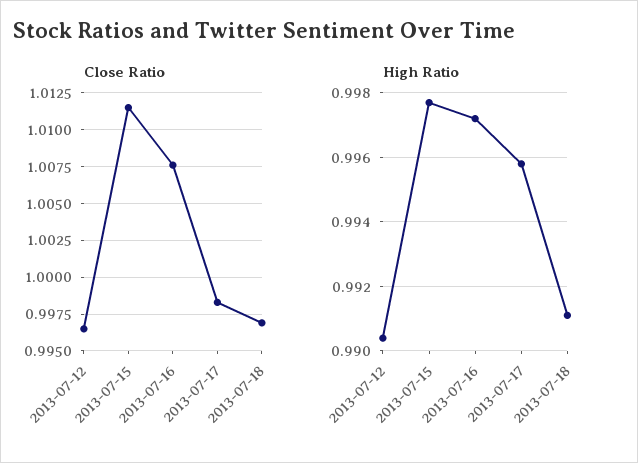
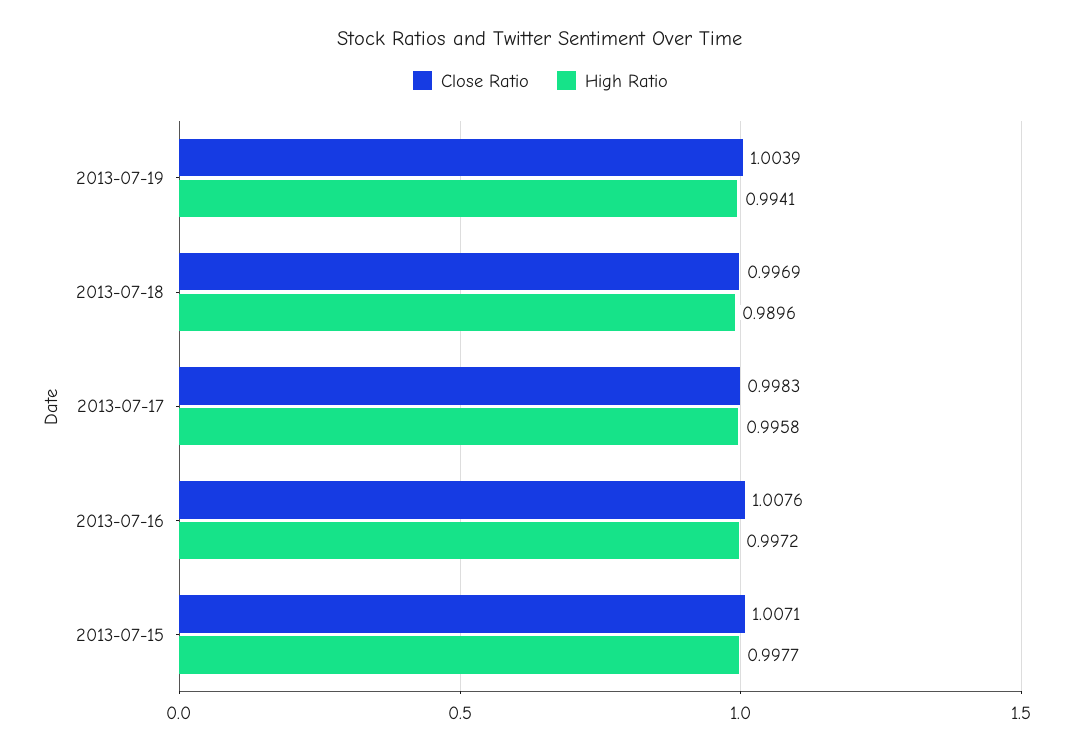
Close Ratio, 2013-07-12: 0.9965 -> none
Close Ratio, 2013-07-15: 1.0115 -> 1.0071
High Ratio, 2013-07-12: 0.9905 -> none
High Ratio, 2013-07-18: 0.991 -> 0.9896
Close Ratio, 2013-07-19: none -> 1.0039
High Ratio, 2013-07-19: none -> 0.9941

